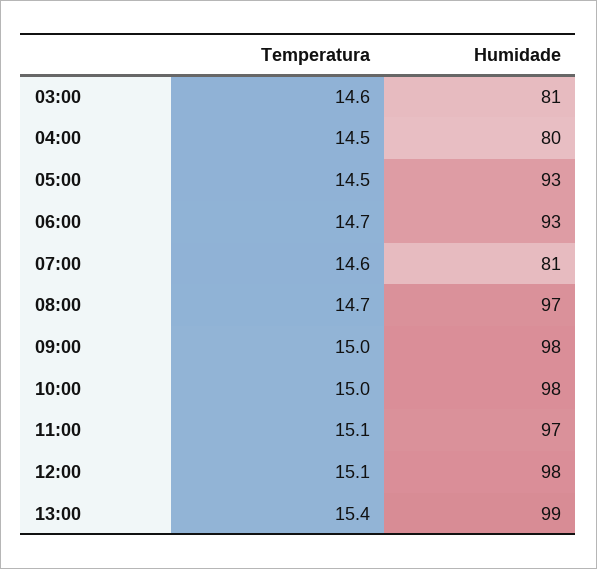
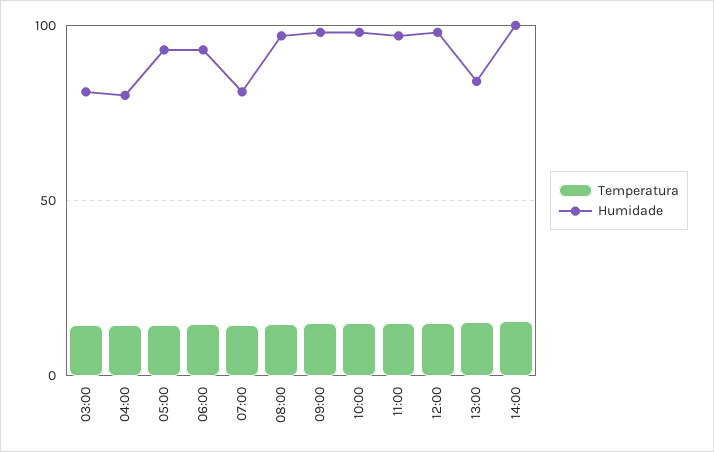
Humidade, 13:00: 99 -> 85
Temperatura, 14:00: none -> 15
Humidade, 14:00: none -> 100

